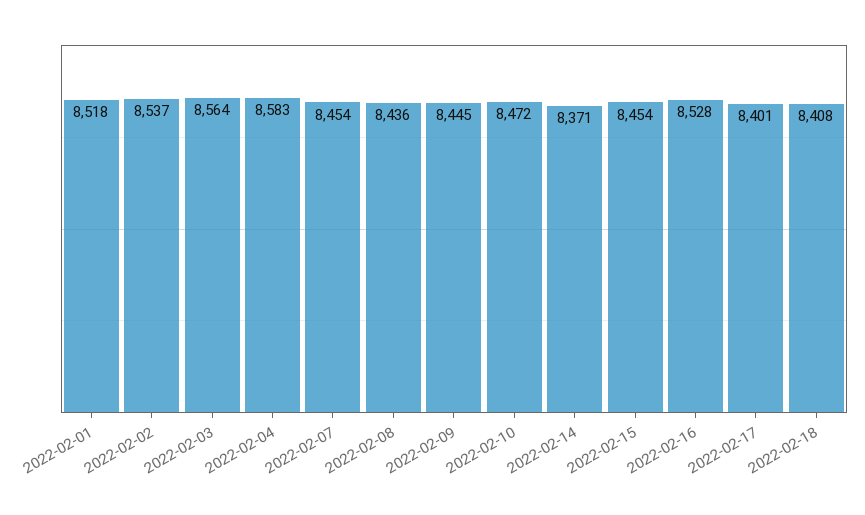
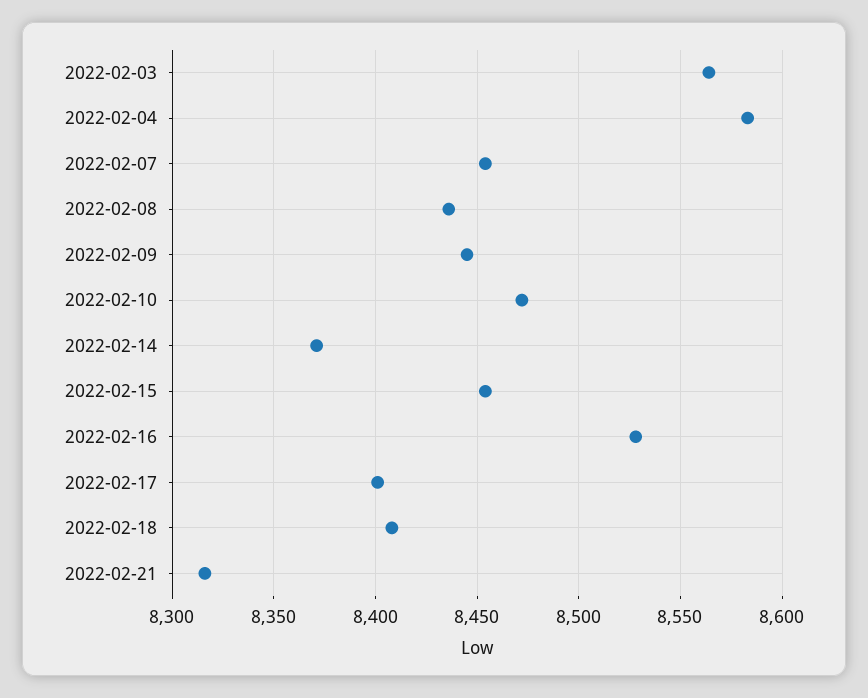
2022-02-01: 8518 -> none
2022-02-02: 8537 -> none
2022-02-21: none -> 8315

